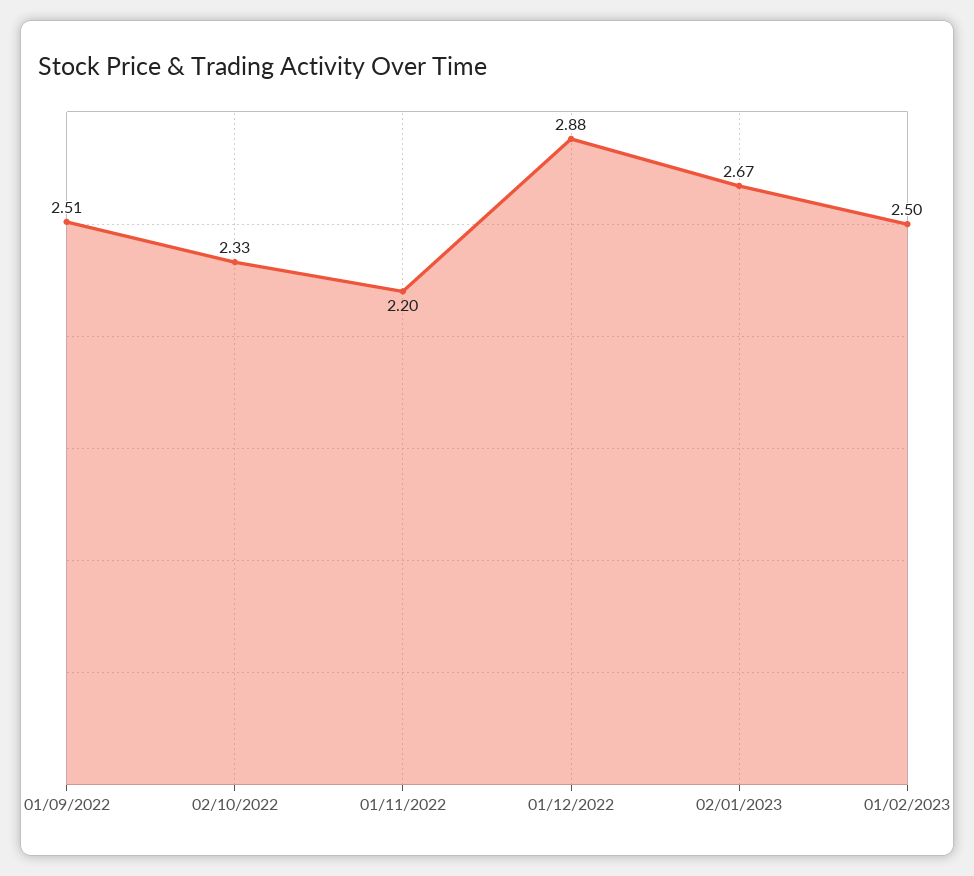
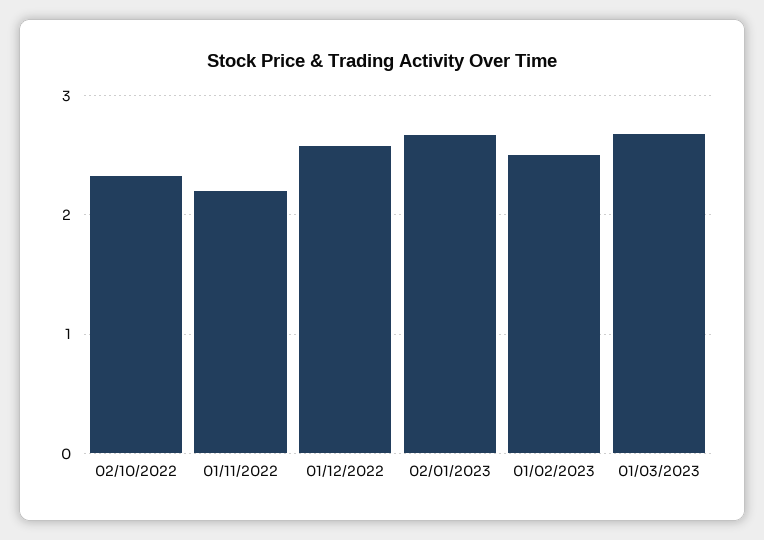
01/09/2022: 2.51 -> none
01/12/2022: 2.88 -> 2.6
01/03/2023: none -> 2.7

